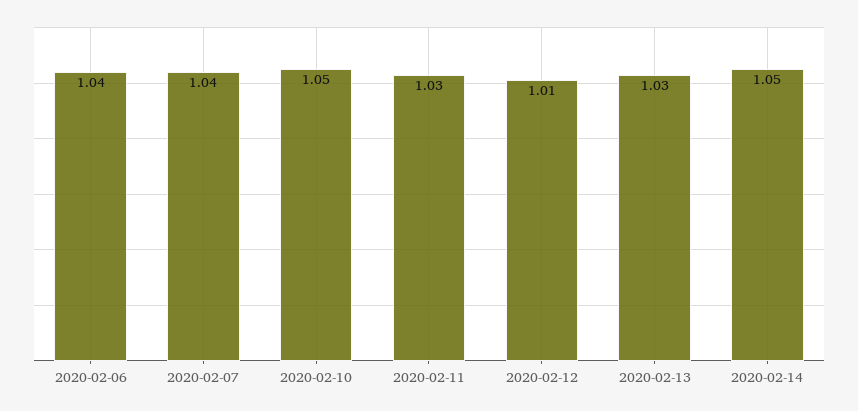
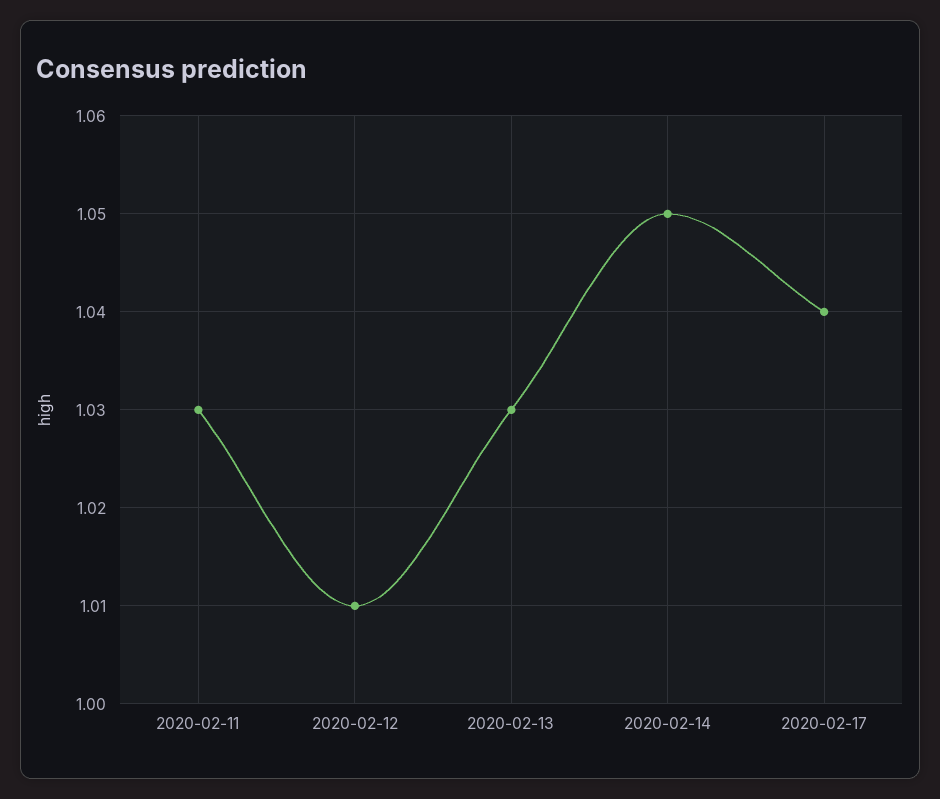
2020-02-06: 1.04 -> none
2020-02-07: 1.04 -> none
2020-02-10: 1.05 -> none
2020-02-17: none -> 1.04

